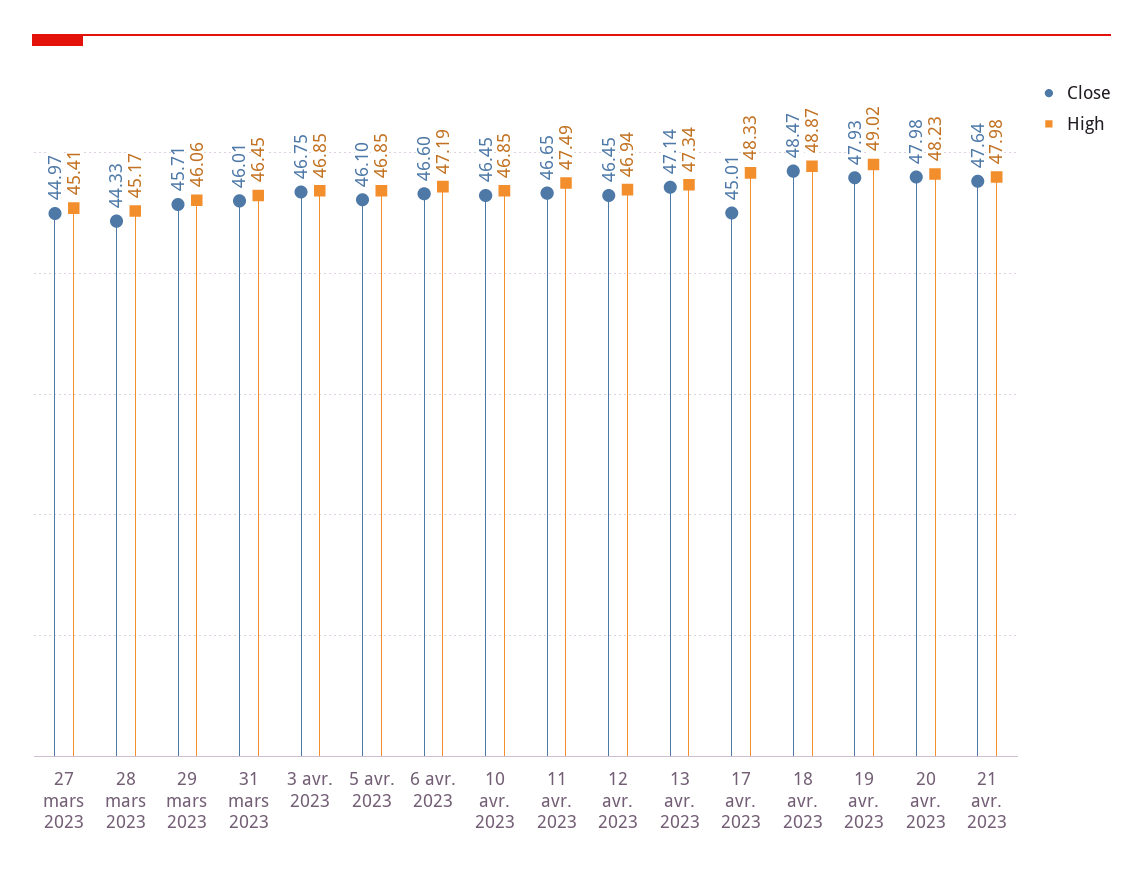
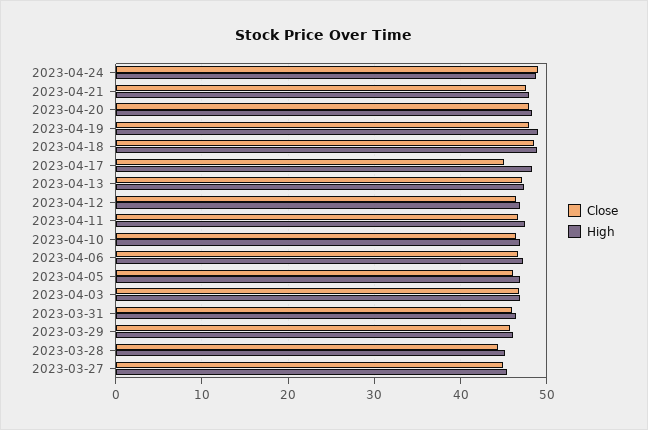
Close, 2023-04-24: none -> 49
High, 2023-04-24: none -> 49

